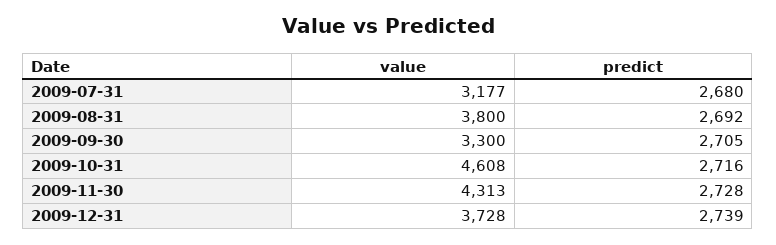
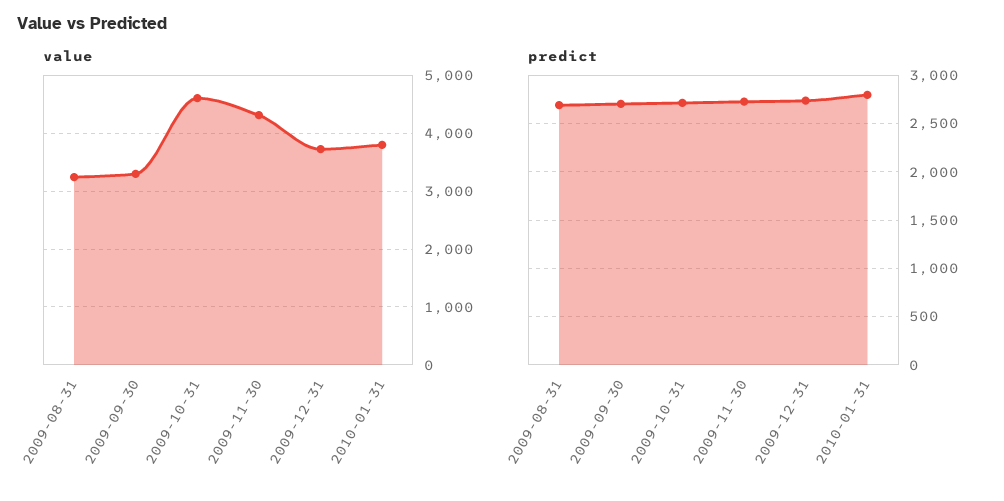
value, 2009-07-31: 3177 -> none
predict, 2009-07-31: 2680 -> none
value, 2009-08-31: 3800 -> 3200
value, 2010-01-31: none -> 3800
predict, 2010-01-31: none -> 2800

